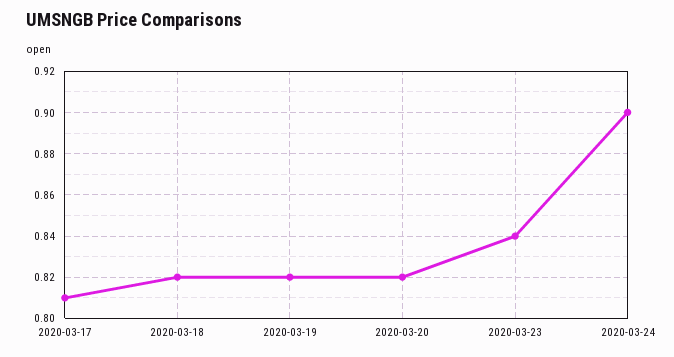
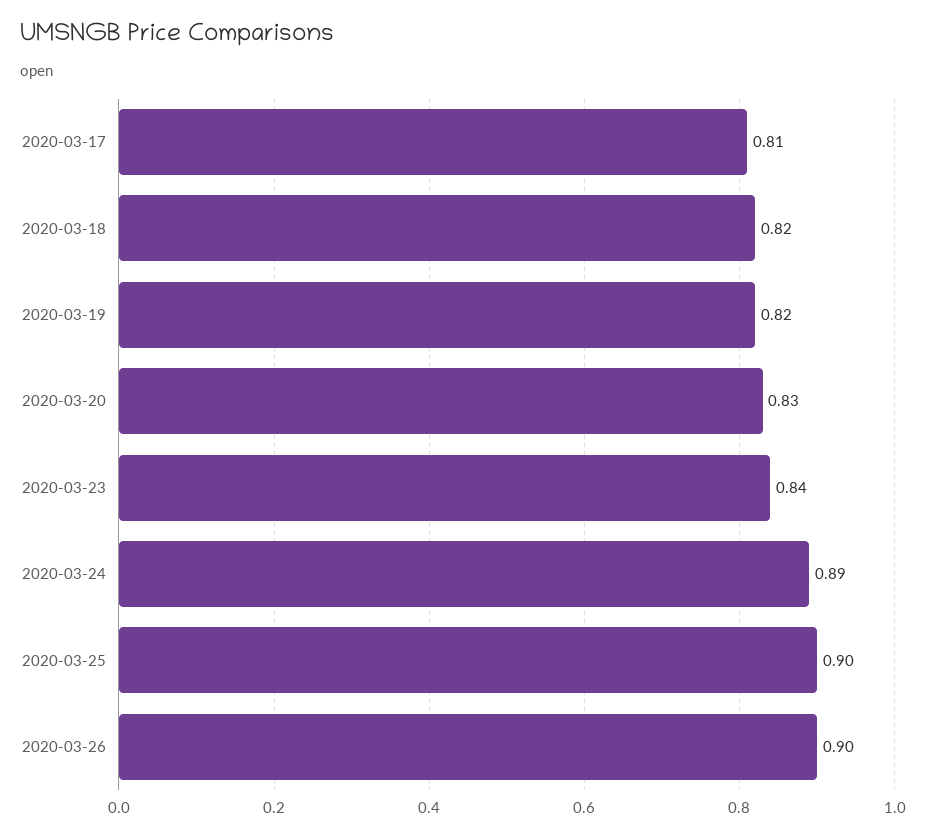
2020-03-20: 0.82 -> 0.83
2020-03-24: 0.9 -> 0.89
2020-03-25: none -> 0.9
2020-03-26: none -> 0.9

